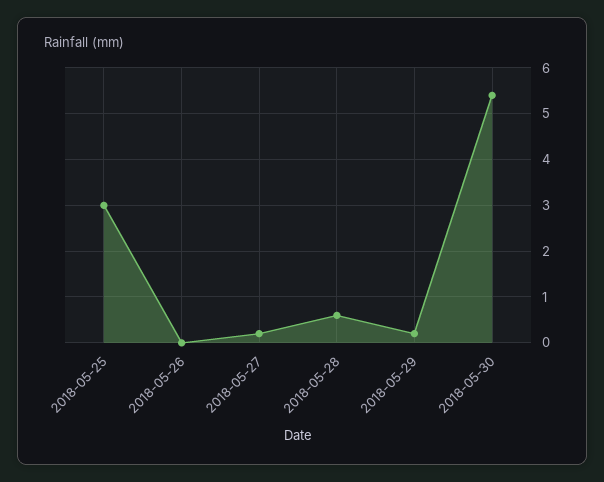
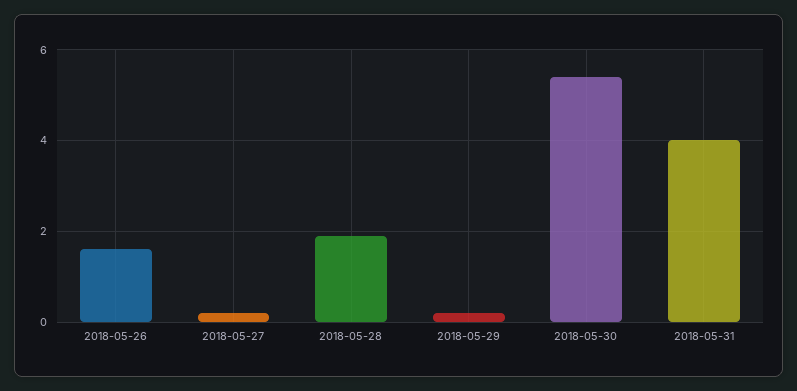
2018-05-25: 3 -> none
2018-05-26: 0 -> 1.5
2018-05-28: 0.5 -> 2
2018-05-31: none -> 4

